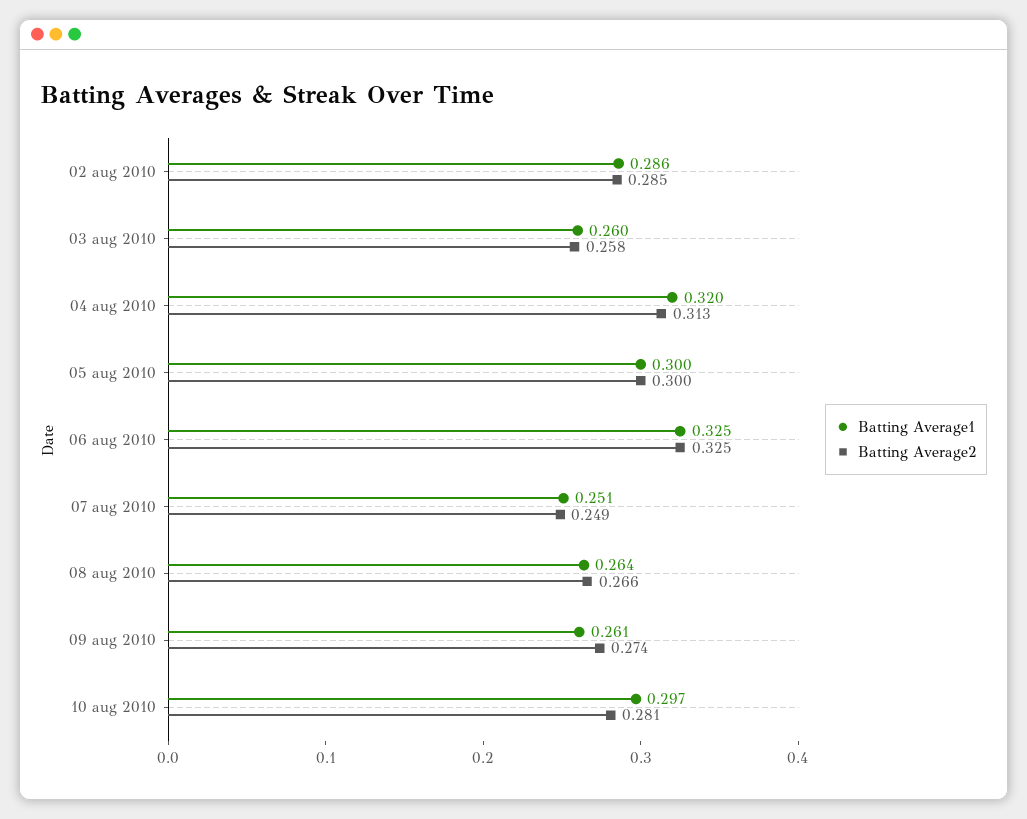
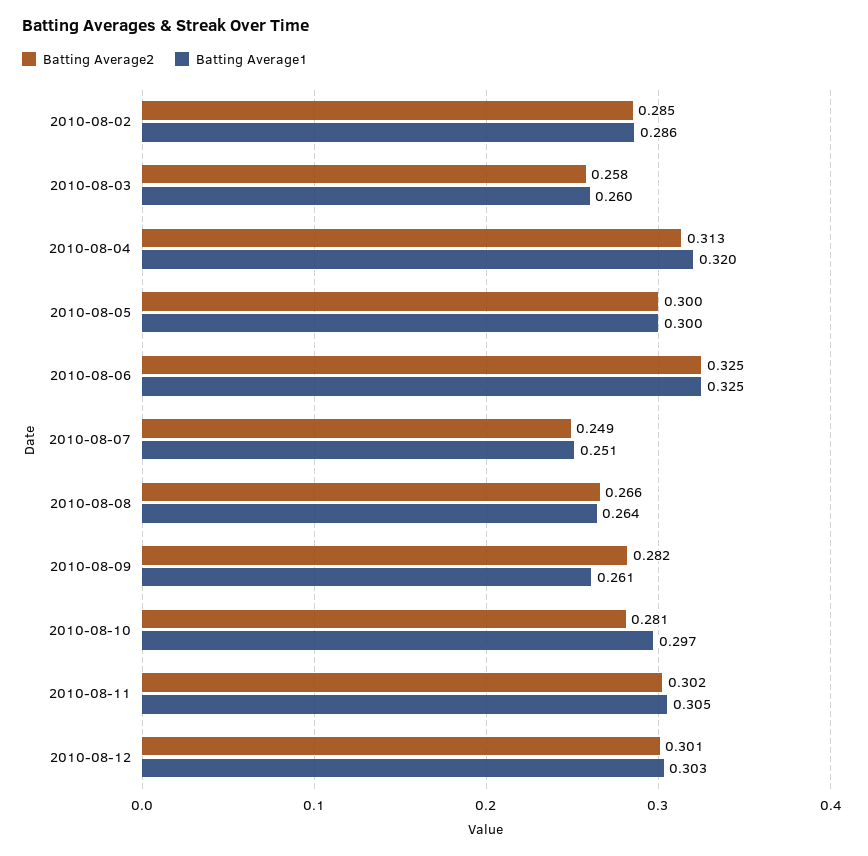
Batting Average2, 09 aug 2010: 0.274 -> 0.282
Batting Average2, 2010-08-11: none -> 0.302
Batting Average1, 2010-08-11: none -> 0.305
Batting Average2, 2010-08-12: none -> 0.301
Batting Average1, 2010-08-12: none -> 0.303

